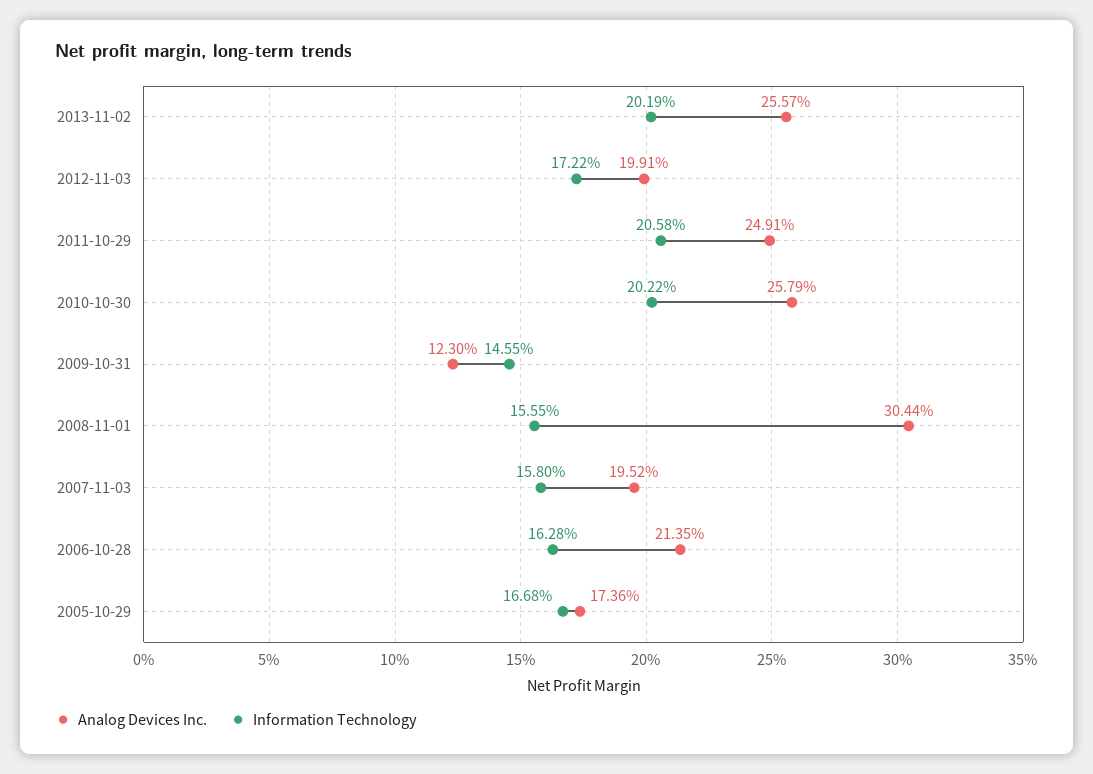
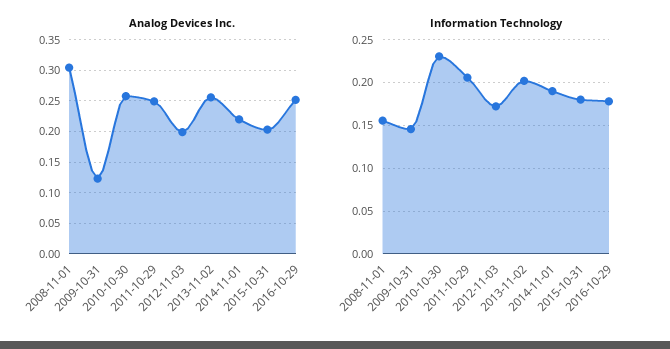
Information Technology, 2010-10-30: 0.2022 -> 0.23
Analog Devices Inc., 2007-11-03: 0.1952 -> none
Information Technology, 2007-11-03: 0.158 -> none
Analog Devices Inc., 2006-10-28: 0.2135 -> none
Information Technology, 2006-10-28: 0.1628 -> none
Analog Devices Inc., 2005-10-29: 0.1736 -> none
Information Technology, 2005-10-29: 0.1668 -> none
Analog Devices Inc., 2014-11-01: none -> 0.22
Analog Devices Inc., 2015-10-31: none -> 0.2
Analog Devices Inc., 2016-10-29: none -> 0.25
Information Technology, 2014-11-01: none -> 0.19
Information Technology, 2015-10-31: none -> 0.18
Information Technology, 2016-10-29: none -> 0.18

